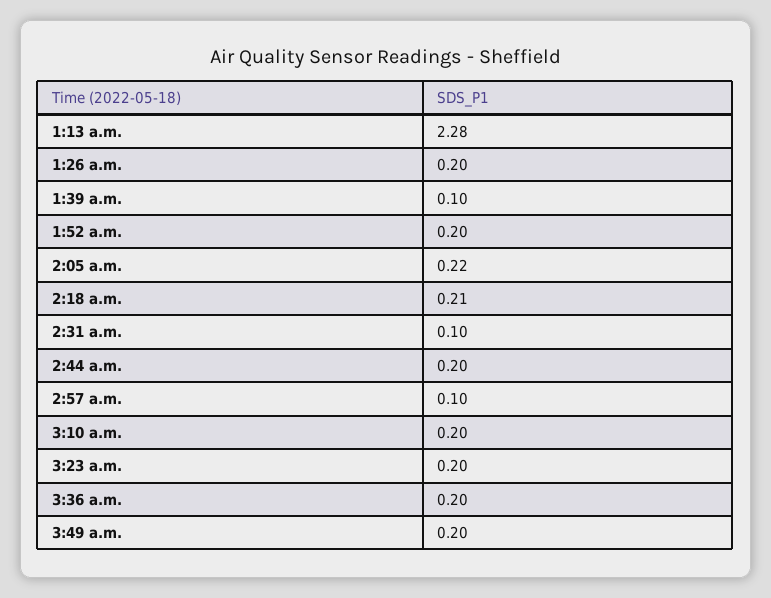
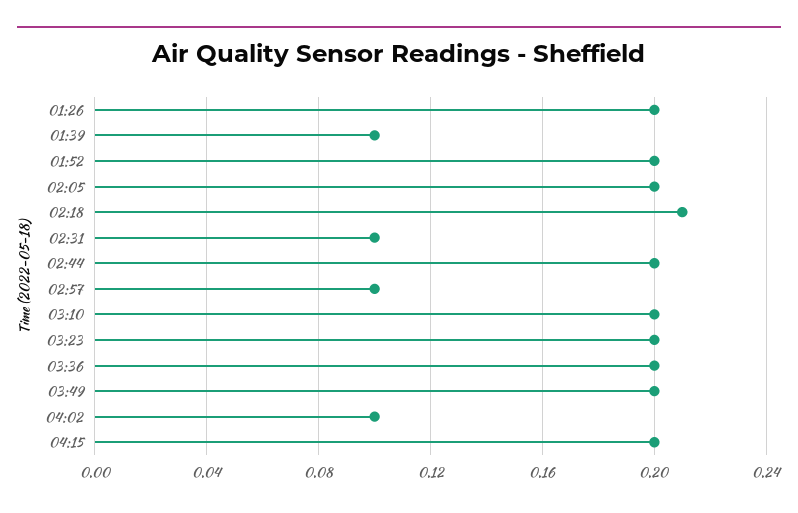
1:13 a.m.: 2.28 -> none
2:05 a.m.: 0.22 -> 0.2
04:02: none -> 0.1
04:15: none -> 0.2

